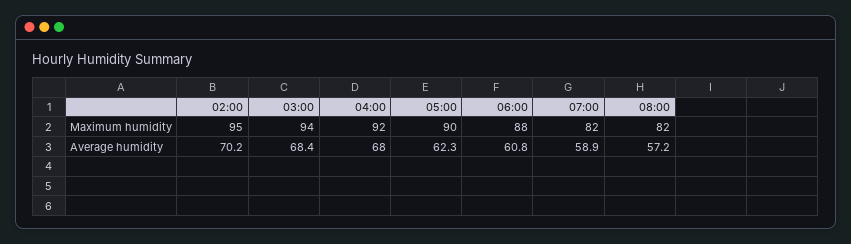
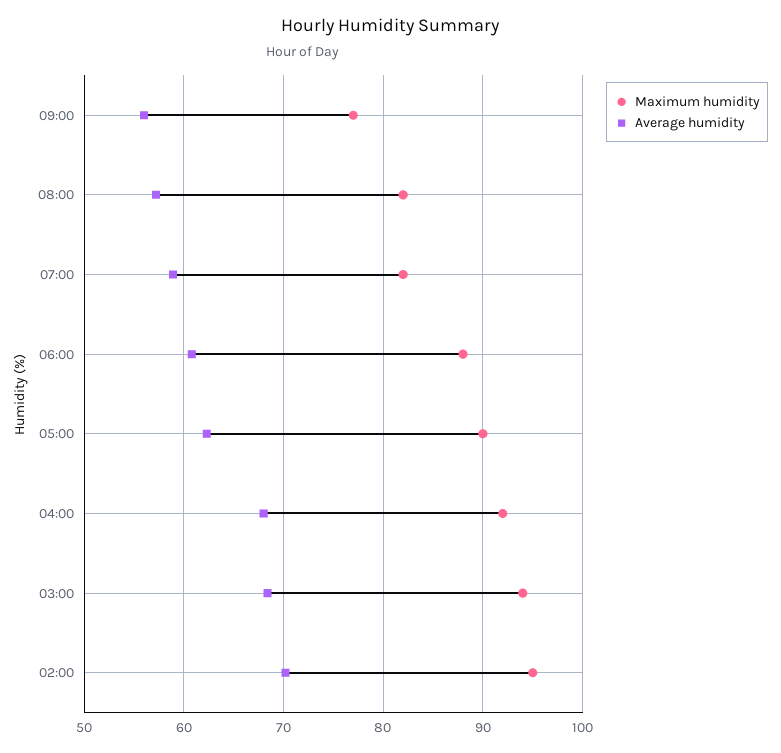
Maximum humidity, 09:00: none -> 77
Average humidity, 09:00: none -> 56

